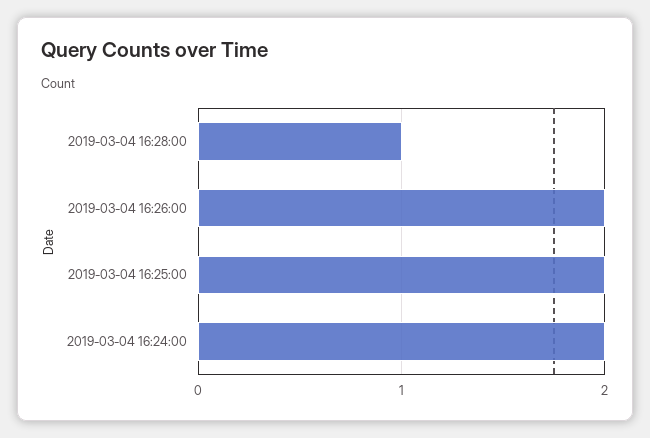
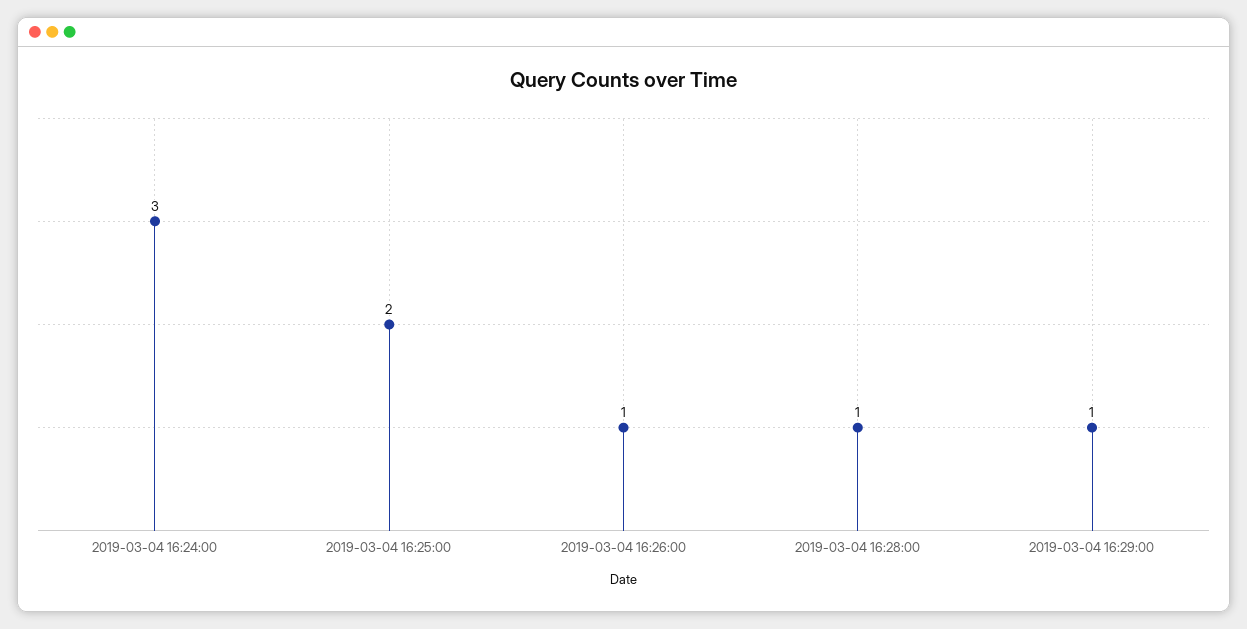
2019-03-04 16:26:00: 2 -> 1
2019-03-04 16:24:00: 2 -> 3
2019-03-04 16:29:00: none -> 1

